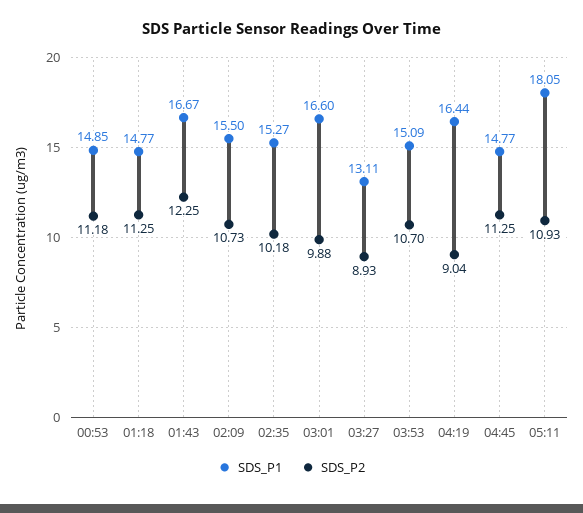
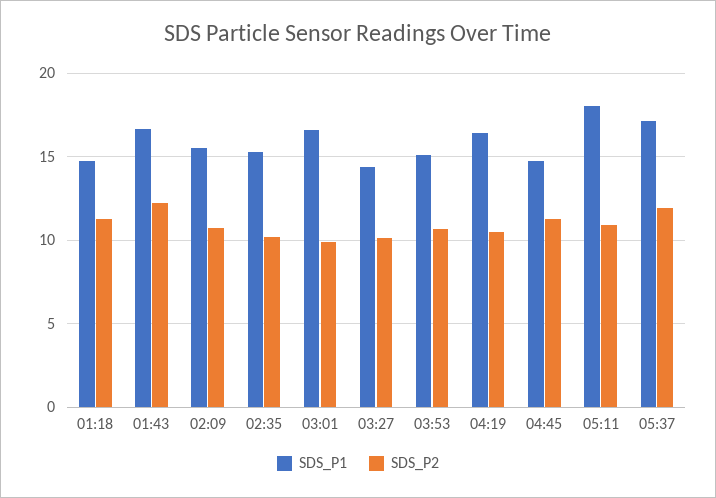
SDS_P1, 00:53: 14.85 -> none
SDS_P2, 00:53: 11.18 -> none
SDS_P1, 03:27: 13.11 -> 14.5
SDS_P2, 03:27: 8.93 -> 10
SDS_P2, 04:19: 9.04 -> 10.5
SDS_P1, 05:37: none -> 17
SDS_P2, 05:37: none -> 12

